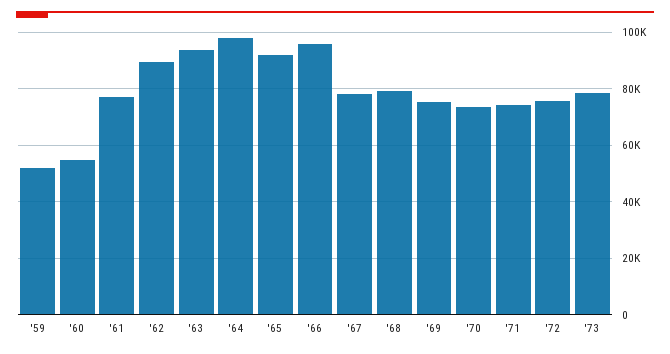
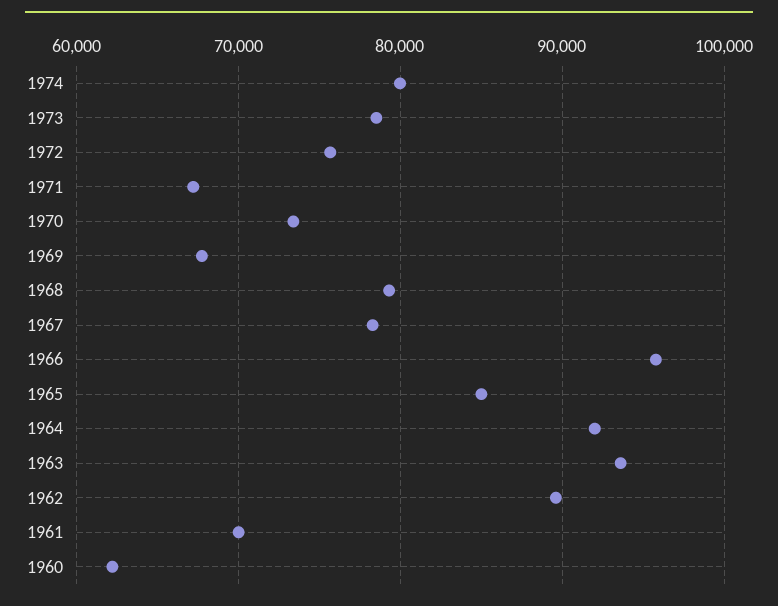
'59: 52500 -> none
'60: 55000 -> 62000
'61: 77500 -> 70000
'64: 97500 -> 92000
'65: 92500 -> 85000
'69: 75000 -> 68000
'71: 75000 -> 67000
1974: none -> 80000

